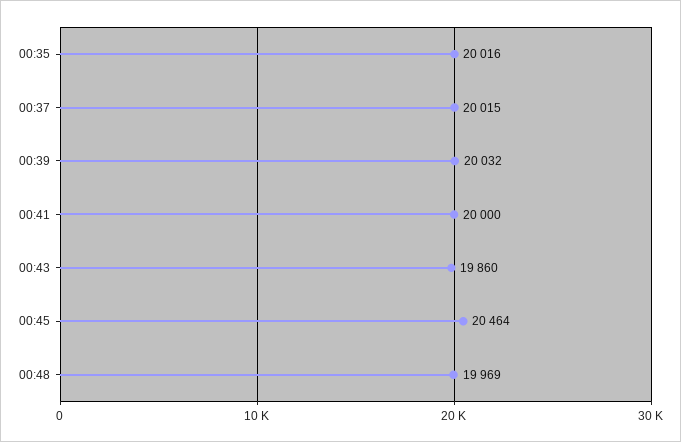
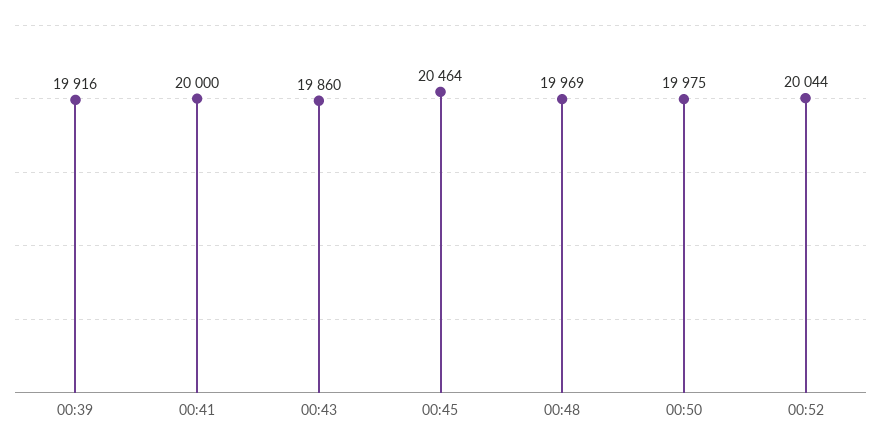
00:35: 20016 -> none
00:37: 20015 -> none
00:39: 20032 -> 19916
00:50: none -> 19975
00:52: none -> 20044

